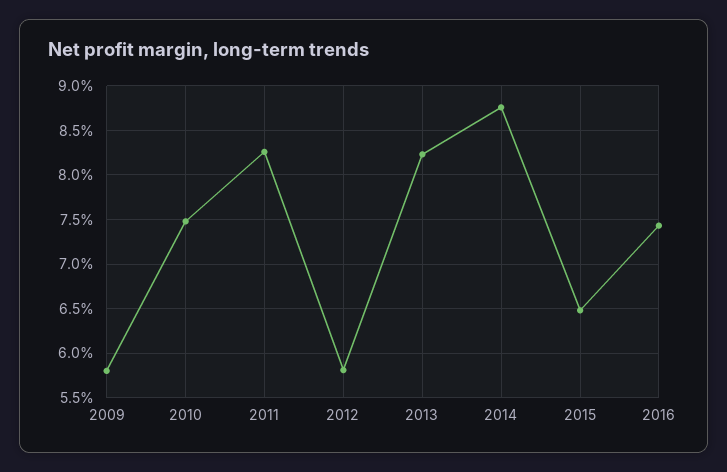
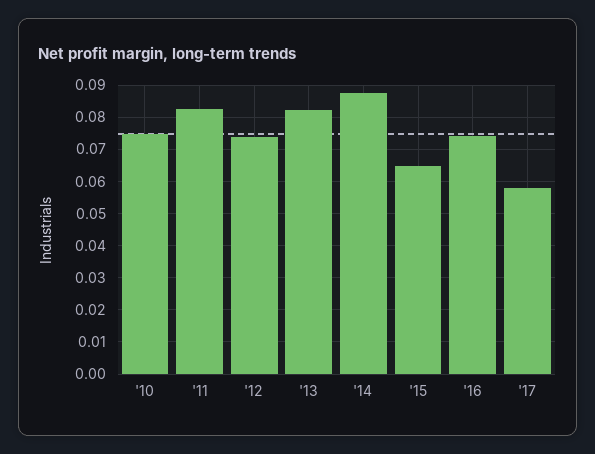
2009: 0.058 -> none
2012: 0.058 -> 0.074
'17: none -> 0.058

